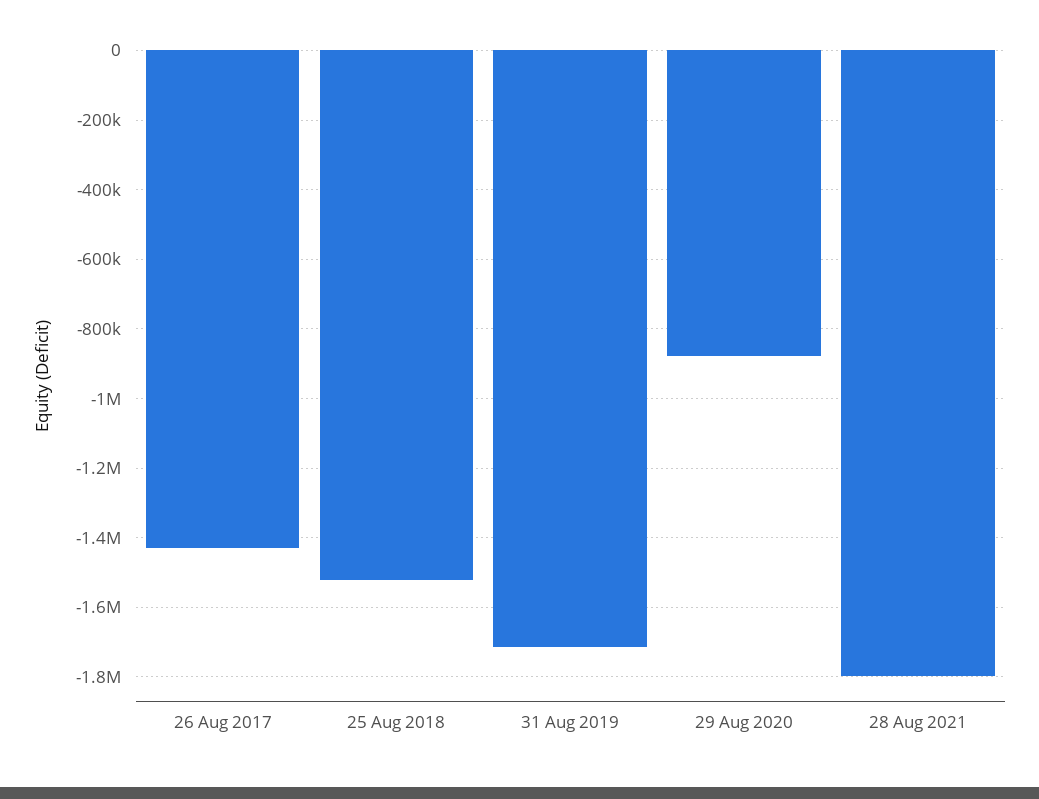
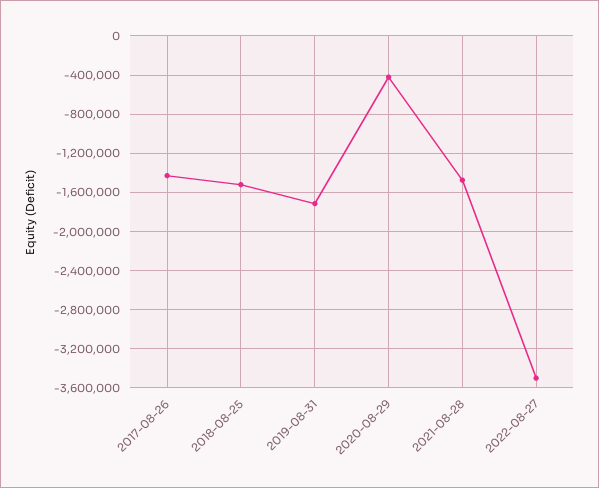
29 Aug 2020: -880000 -> -400000
28 Aug 2021: -1800000 -> -1500000
2022-08-27: none -> -3500000

